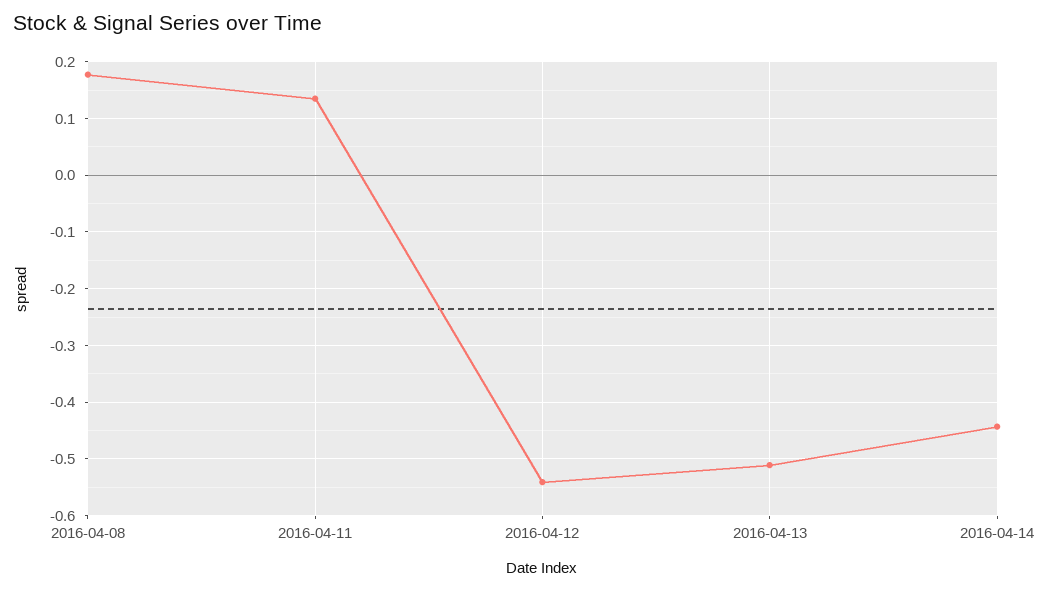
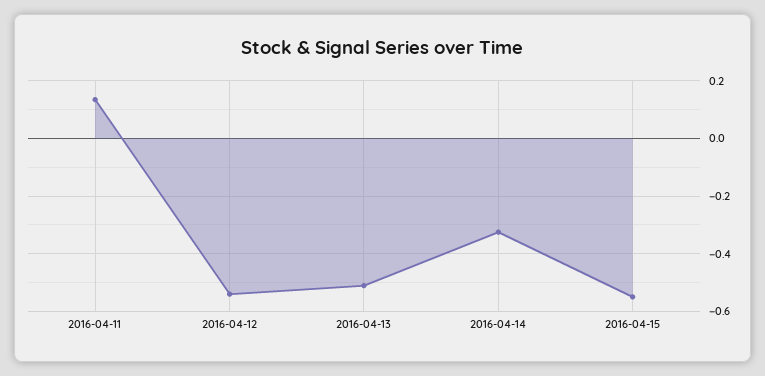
2016-04-08: 0.18 -> none
2016-04-14: -0.44 -> -0.325
2016-04-15: none -> -0.55

